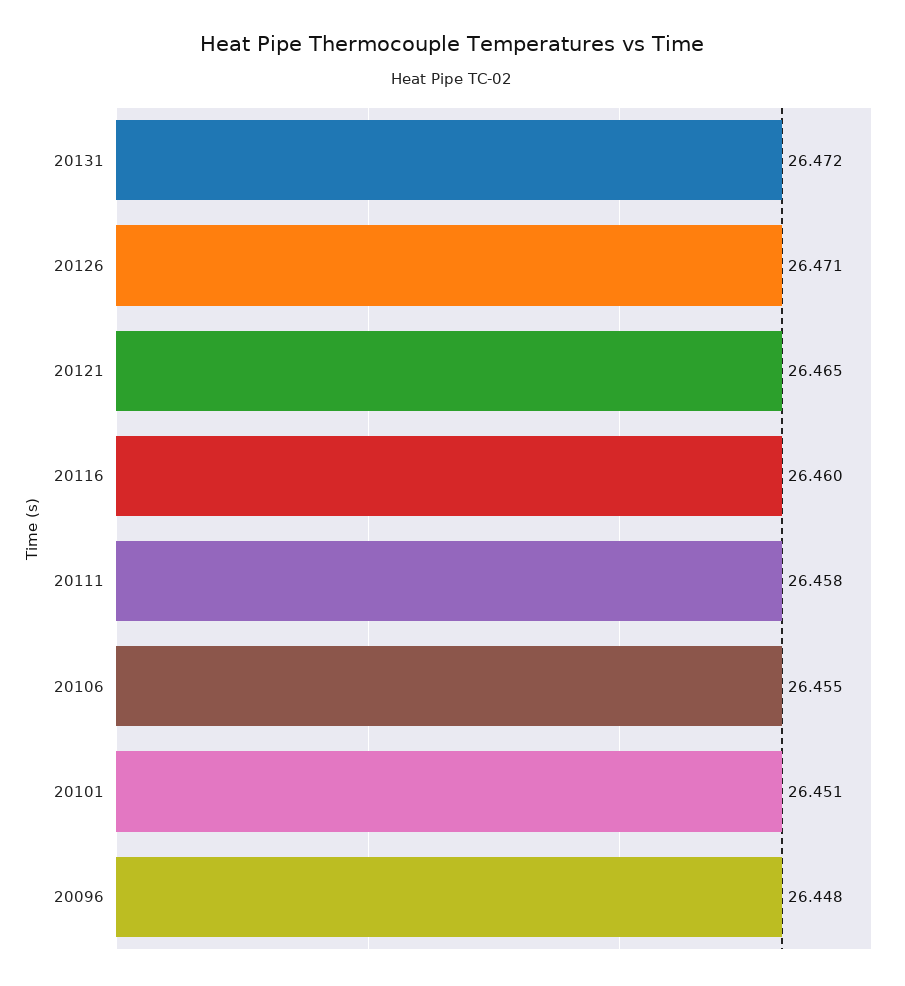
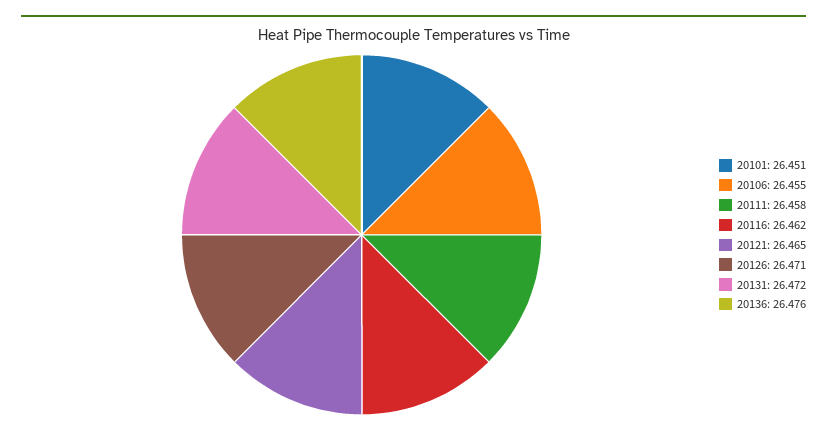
20116: 26.46 -> 26.462
20096: 26.448 -> none
20136: none -> 26.476

